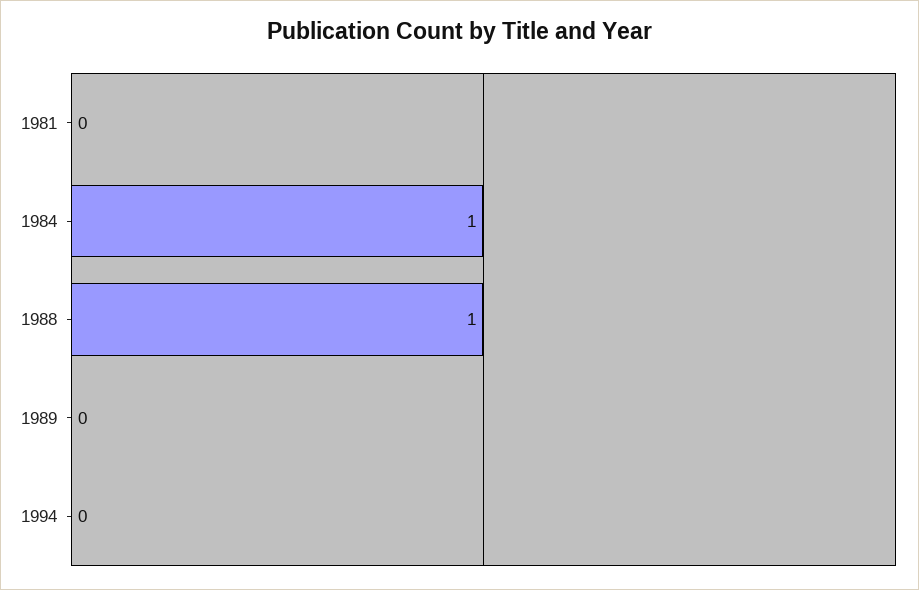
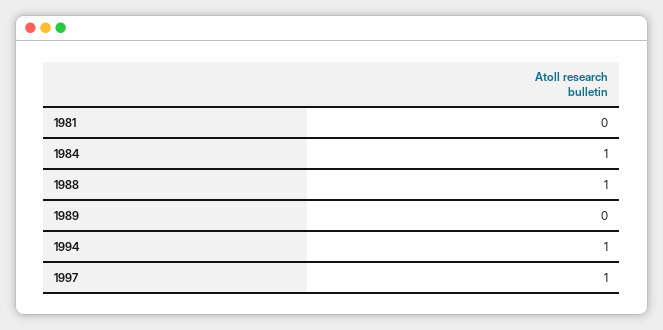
1994: 0 -> 1
1997: none -> 1

